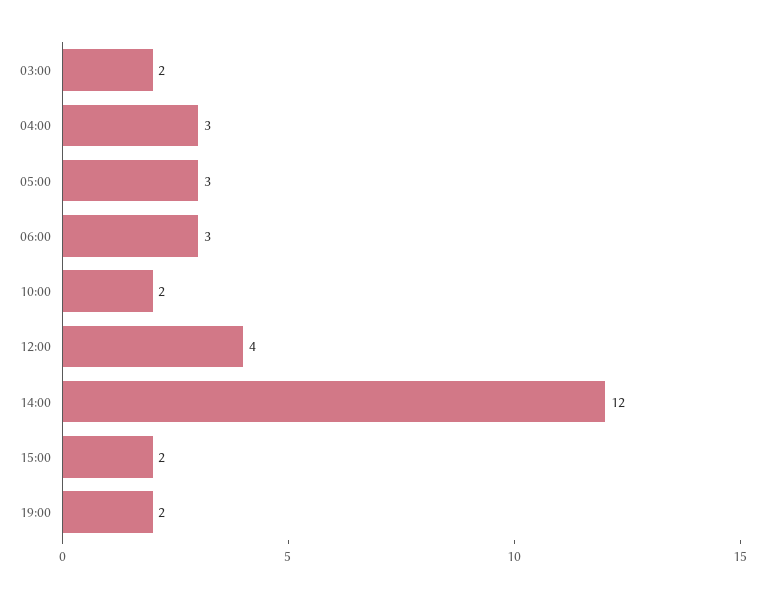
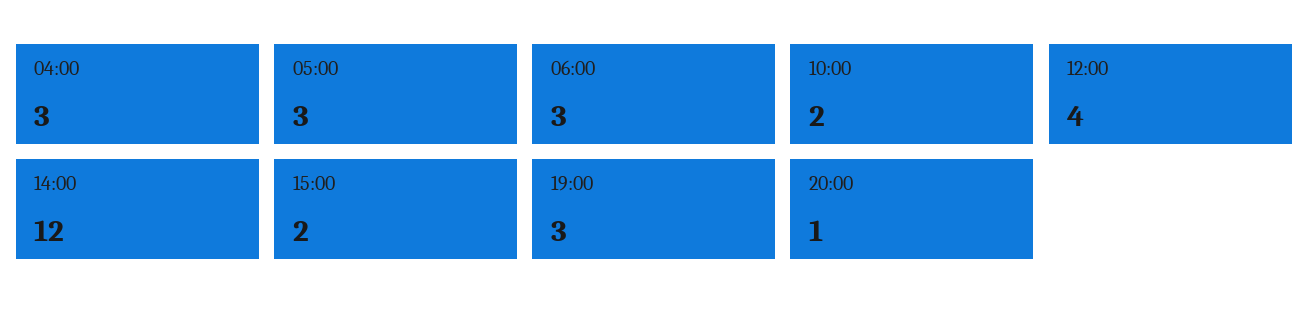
03:00: 2 -> none
19:00: 2 -> 3
20:00: none -> 1

